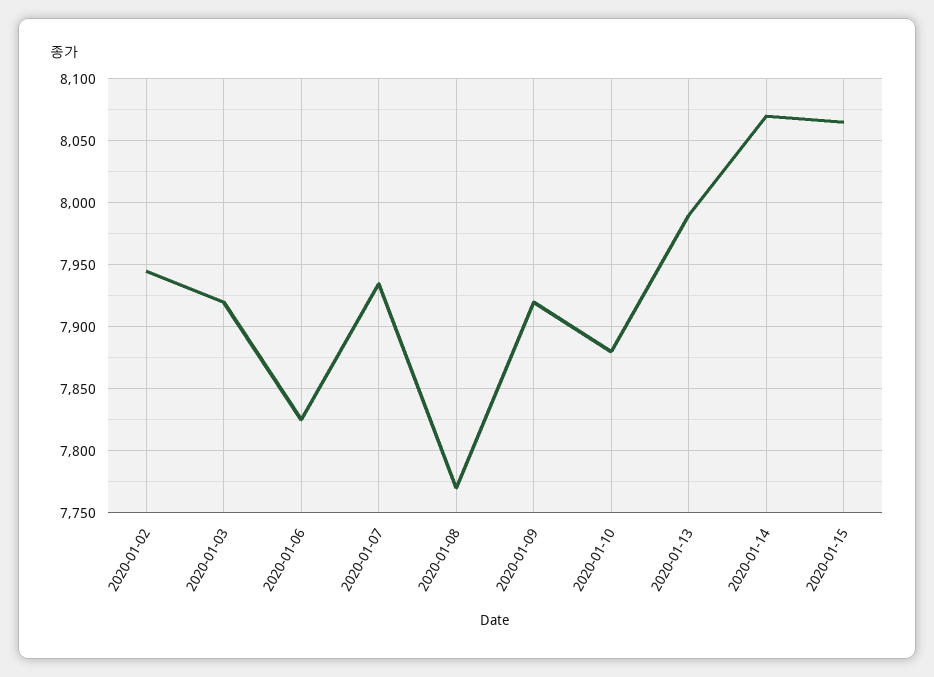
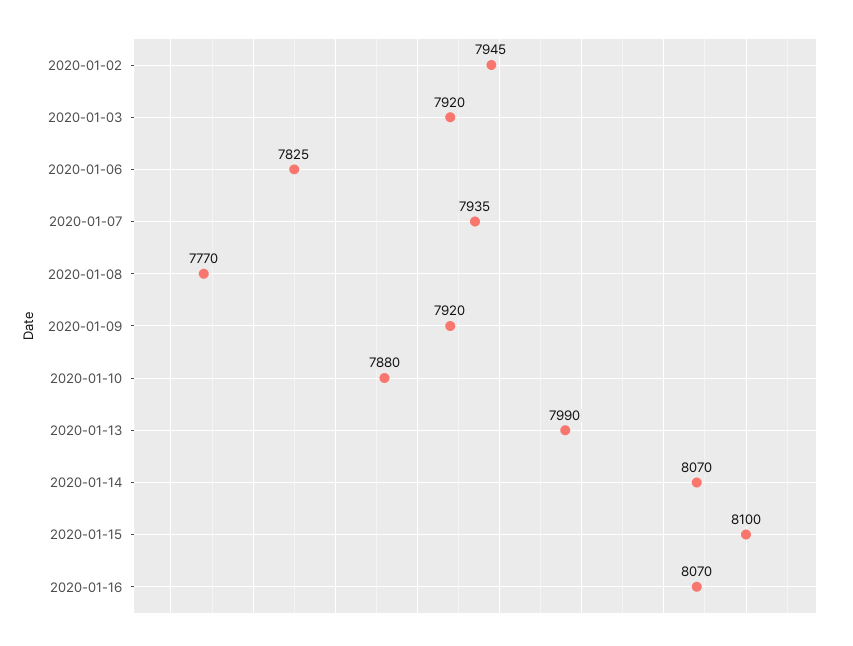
2020-01-15: 8065 -> 8100
2020-01-16: none -> 8070

